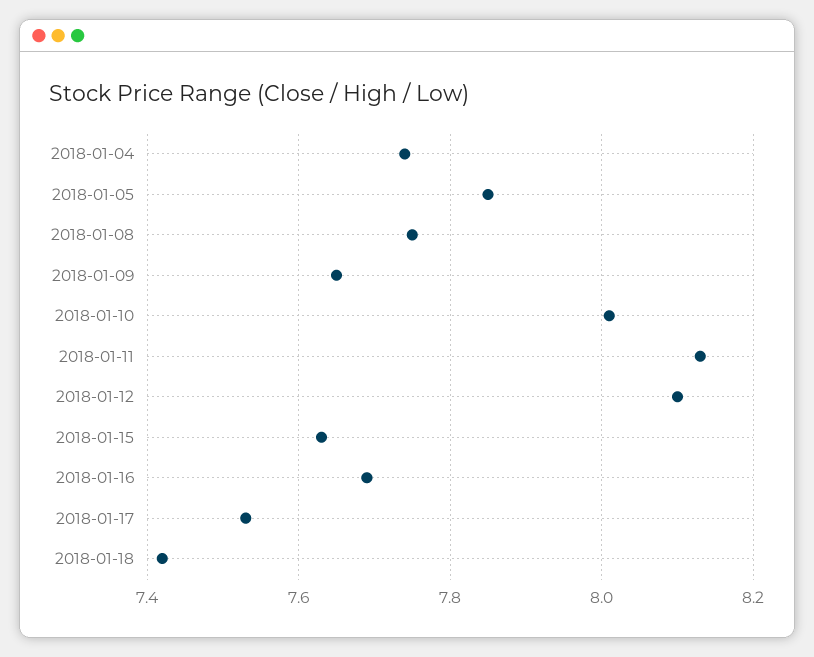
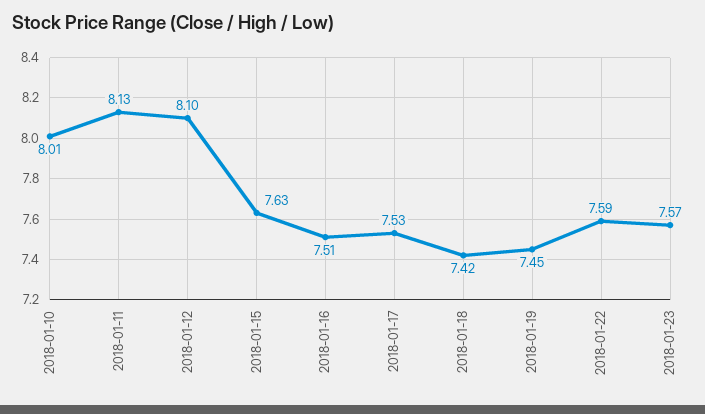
2018-01-04: 7.75 -> none
2018-01-05: 7.85 -> none
2018-01-08: 7.75 -> none
2018-01-09: 7.65 -> none
2018-01-16: 7.7 -> 7.51
2018-01-19: none -> 7.45
2018-01-22: none -> 7.59
2018-01-23: none -> 7.57

